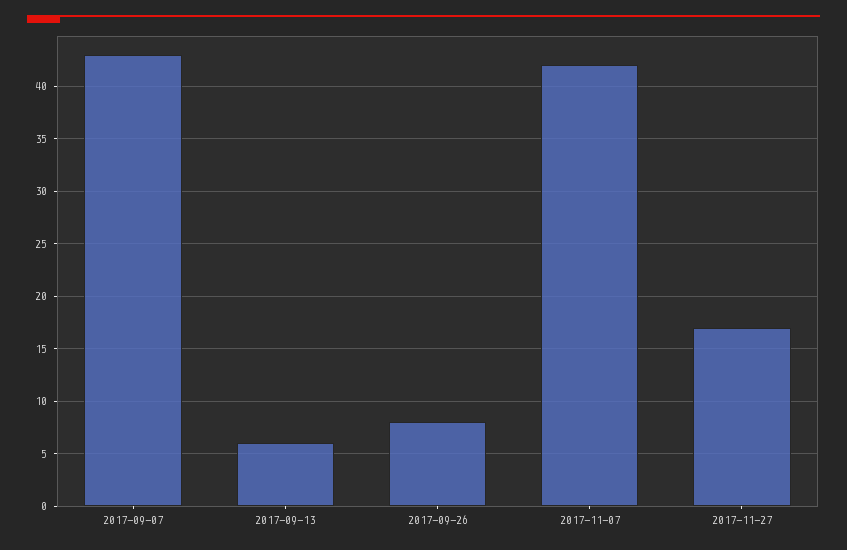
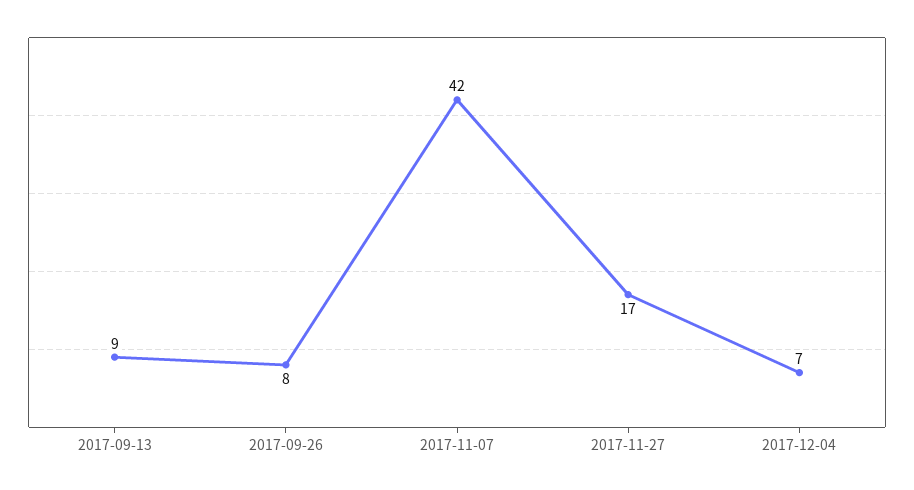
2017-09-07: 43 -> none
2017-09-13: 6 -> 9
2017-12-04: none -> 7

